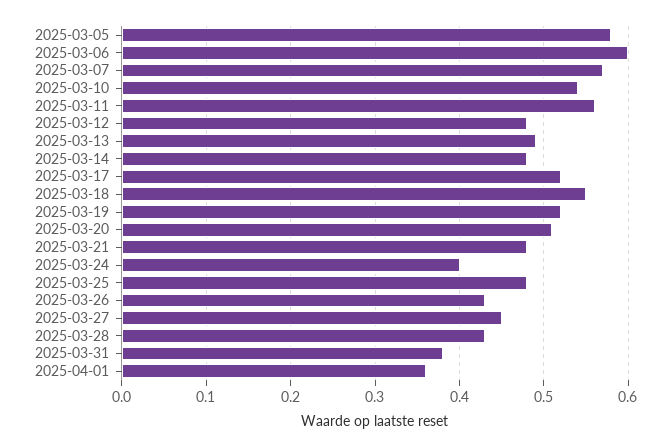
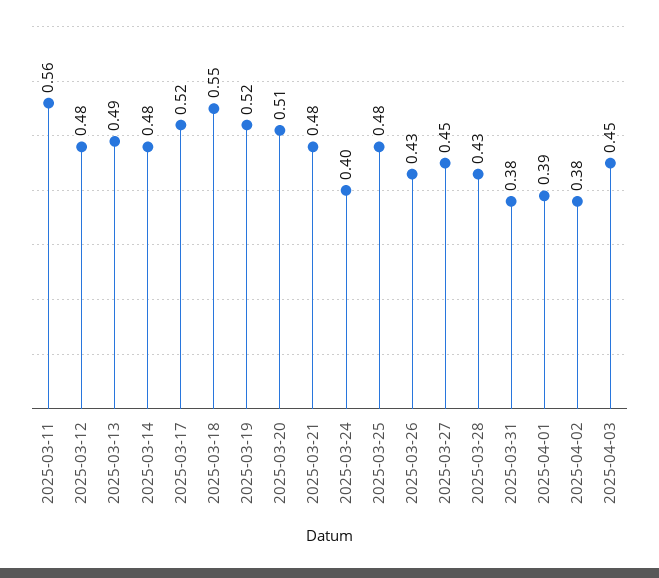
2025-03-05: 0.58 -> none
2025-03-06: 0.6 -> none
2025-03-07: 0.57 -> none
2025-03-10: 0.54 -> none
2025-04-01: 0.36 -> 0.39
2025-04-02: none -> 0.38
2025-04-03: none -> 0.45

